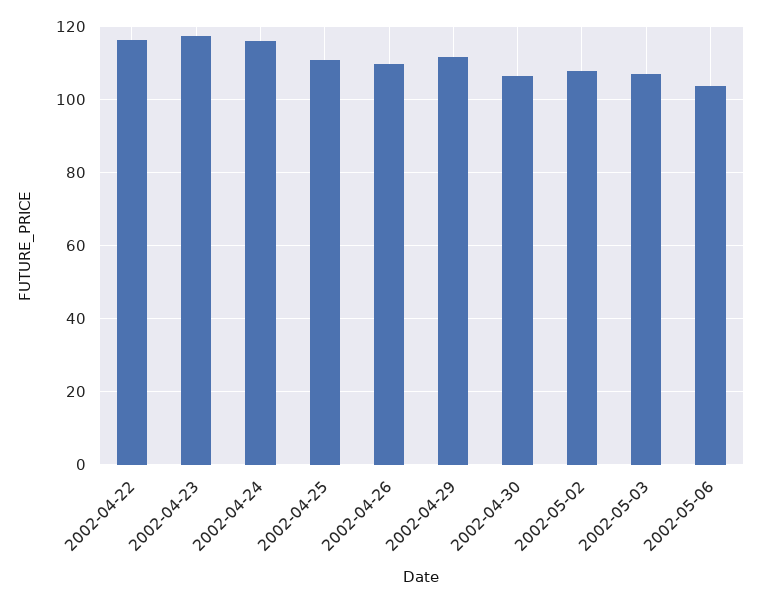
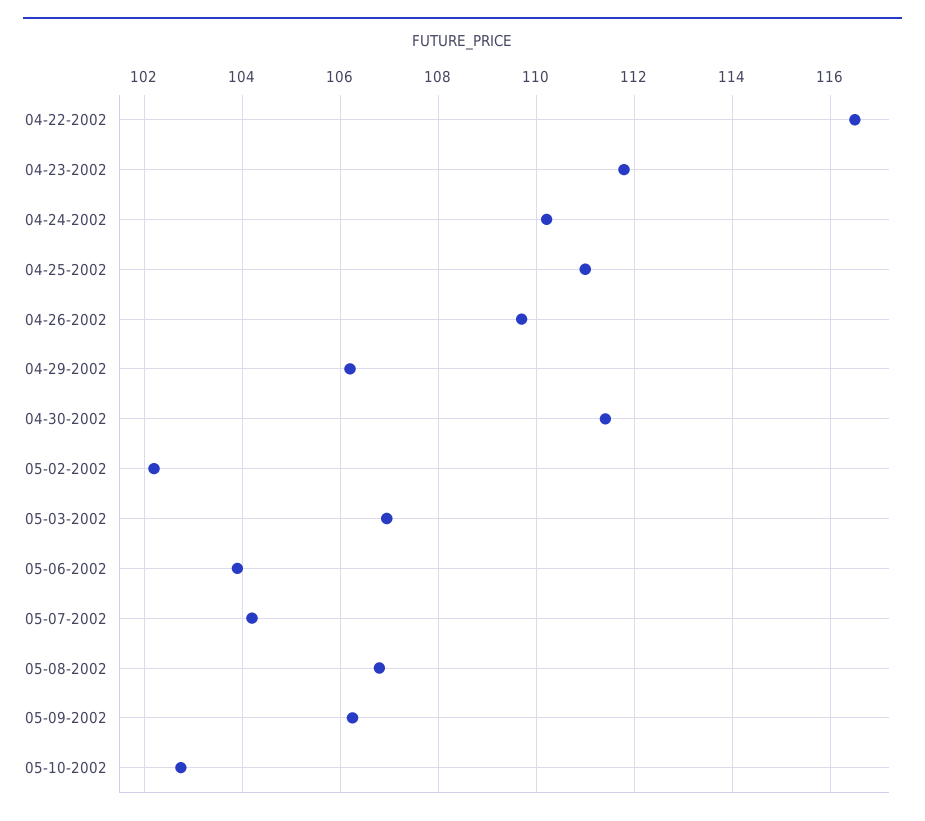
2002-04-23: 118 -> 111.8
2002-04-24: 116 -> 110.2
2002-04-29: 112 -> 106.2
2002-04-30: 106 -> 111.4
2002-05-02: 108 -> 102.2
05-07-2002: none -> 104.2
05-08-2002: none -> 106.8
05-09-2002: none -> 106.2
05-10-2002: none -> 102.8

